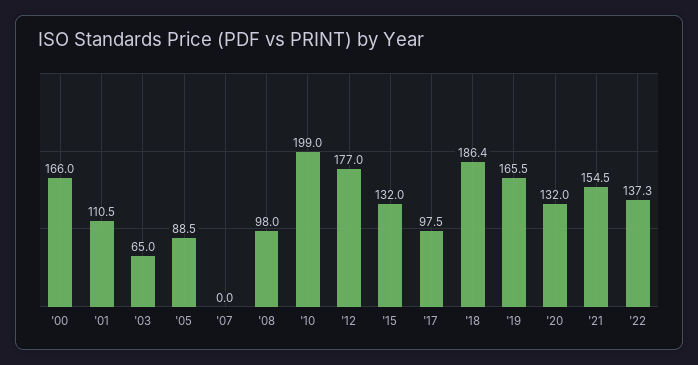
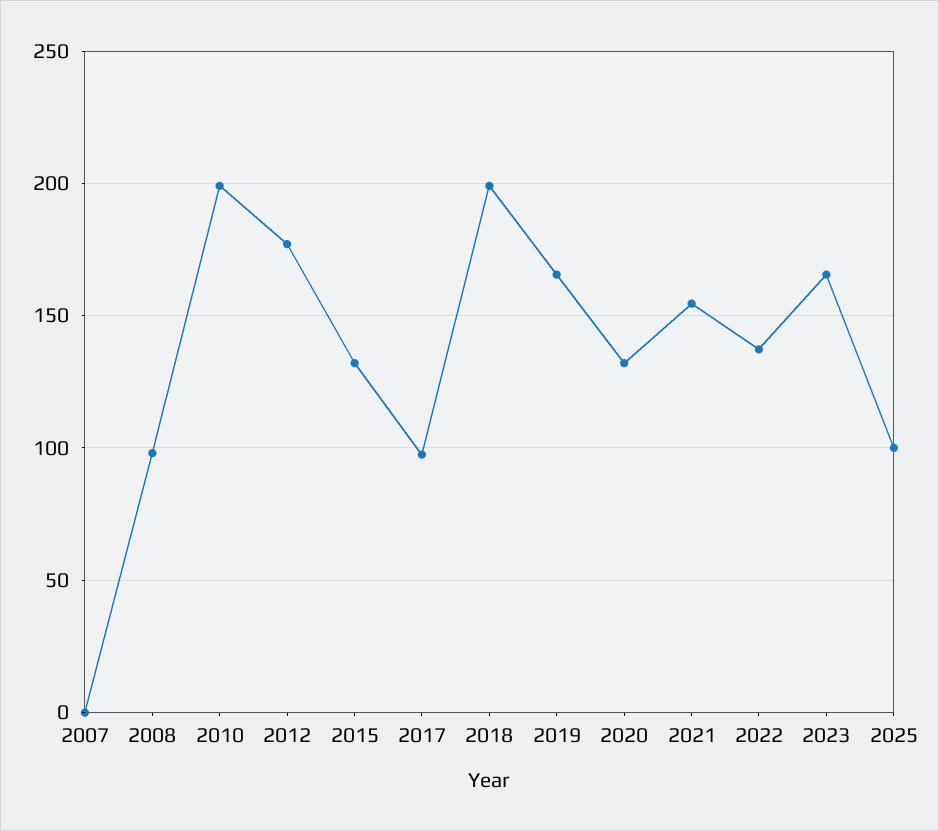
'00: 166 -> none
'01: 110.5 -> none
'03: 65 -> none
'05: 88.5 -> none
'18: 186.4 -> 200
2023: none -> 165
2025: none -> 100

